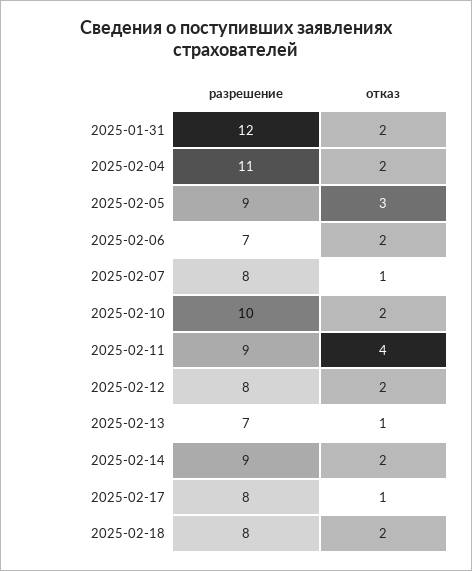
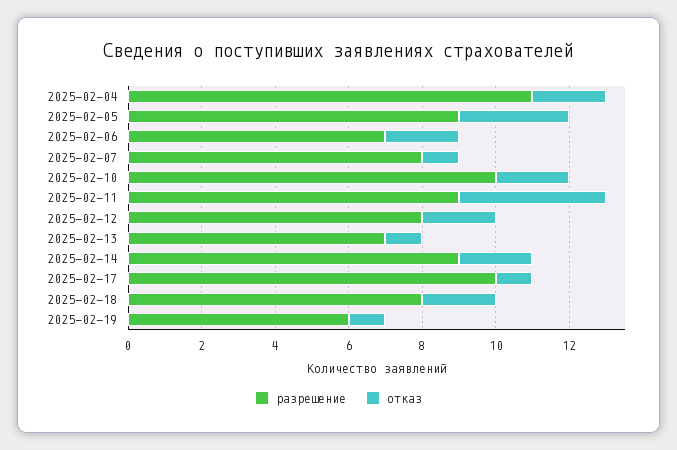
разрешение, 2025-01-31: 12 -> none
отказ, 2025-01-31: 2 -> none
разрешение, 2025-02-17: 8 -> 10
разрешение, 2025-02-19: none -> 6
отказ, 2025-02-19: none -> 1

